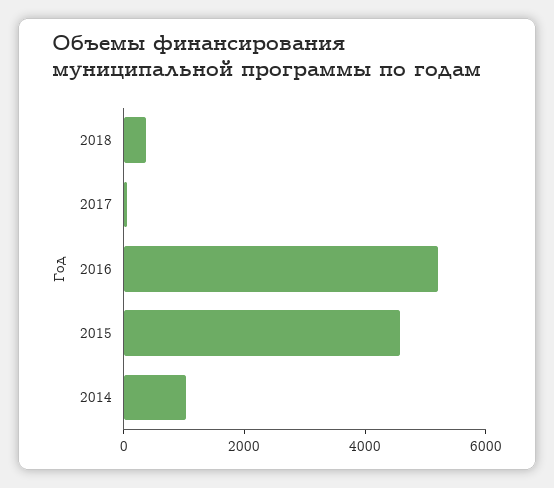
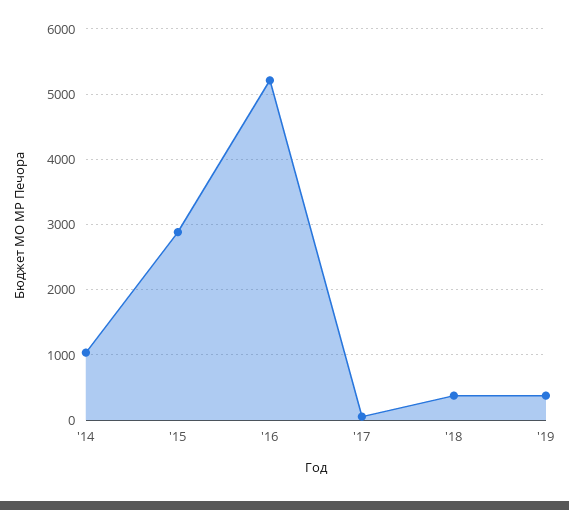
2015: 4500 -> 2900
'19: none -> 400

